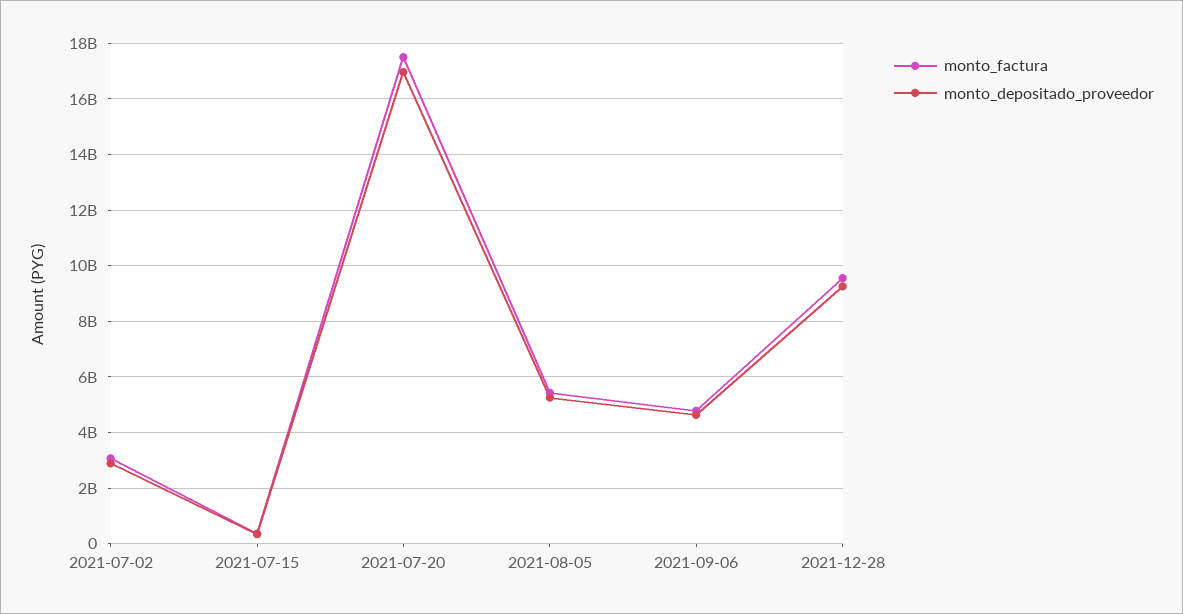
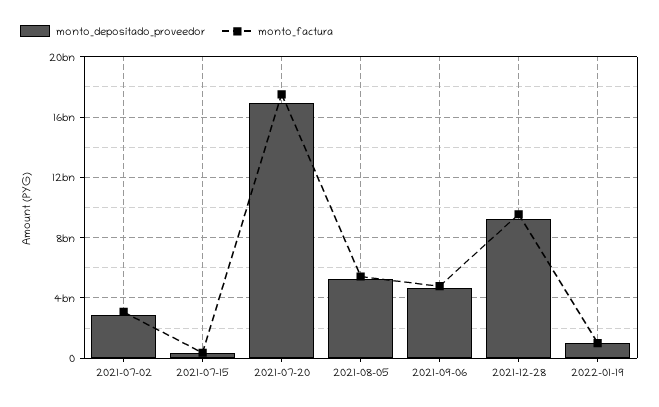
monto_depositado_proveedor, 2022-01-19: none -> 1000000000
monto_factura, 2022-01-19: none -> 1000000000

